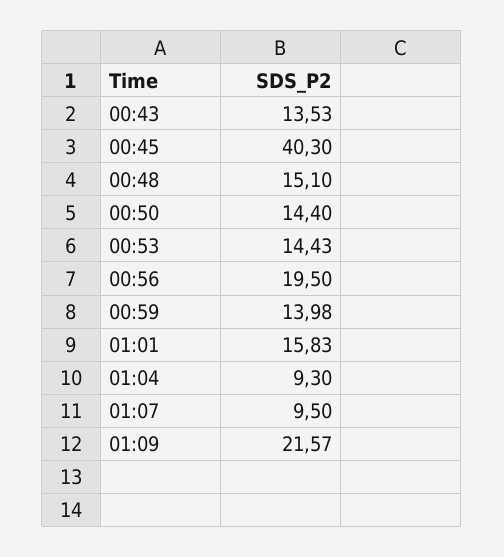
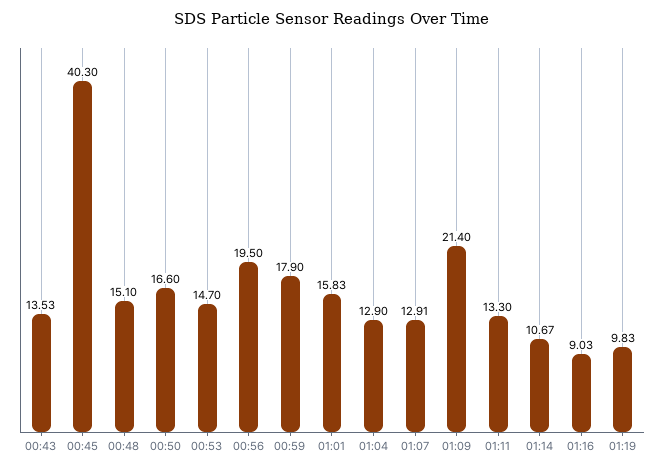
00:50: 14.4 -> 16.6
00:53: 14.43 -> 14.7
00:59: 13.98 -> 17.9
01:04: 9.3 -> 12.9
01:07: 9.5 -> 12.91
01:09: 21.57 -> 21.4
01:11: none -> 13.3
01:14: none -> 10.67
01:16: none -> 9.03
01:19: none -> 9.83

